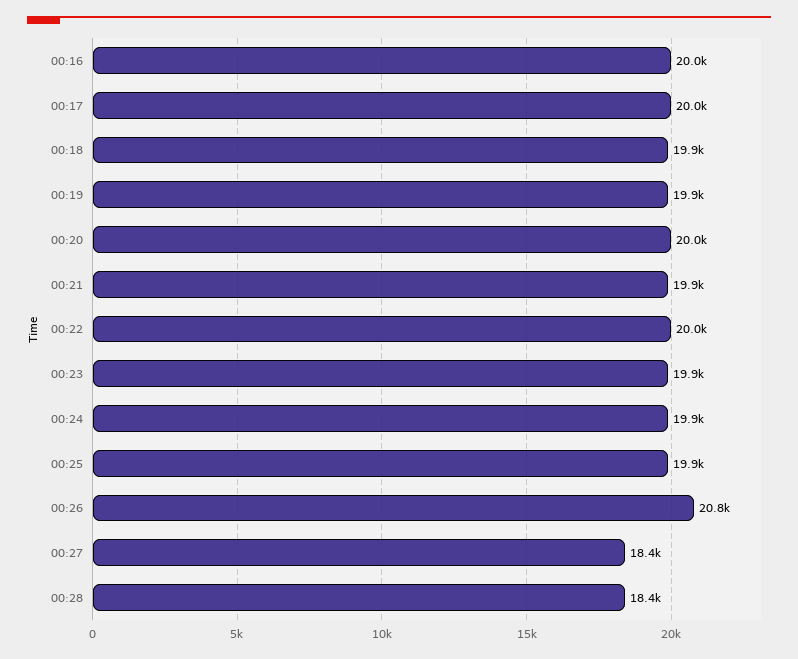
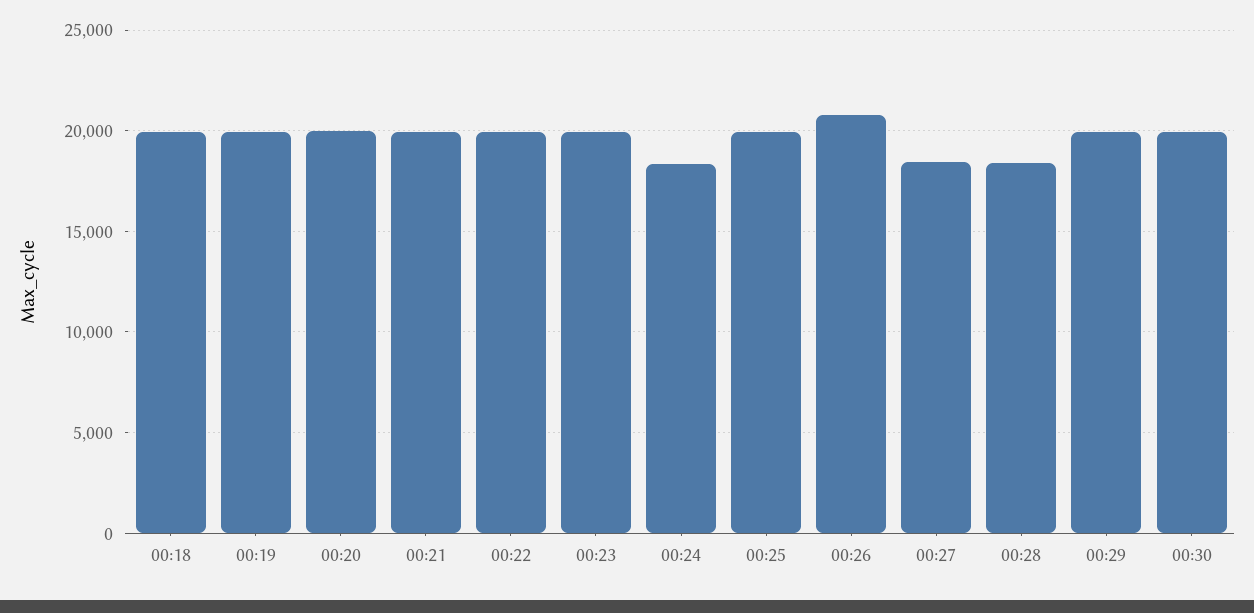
00:16: 20000 -> none
00:17: 20000 -> none
00:24: 19900 -> 18500
00:29: none -> 20000
00:30: none -> 20000

